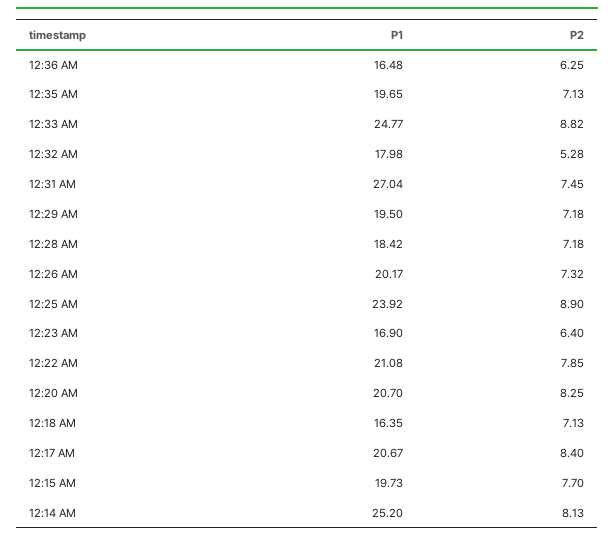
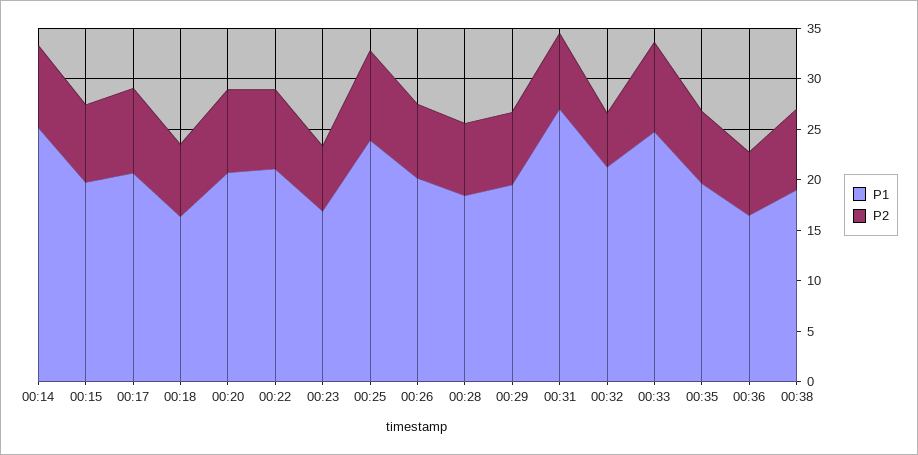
P1, 12:32 AM: 17.98 -> 21
P1, 00:38: none -> 19
P2, 00:38: none -> 8

